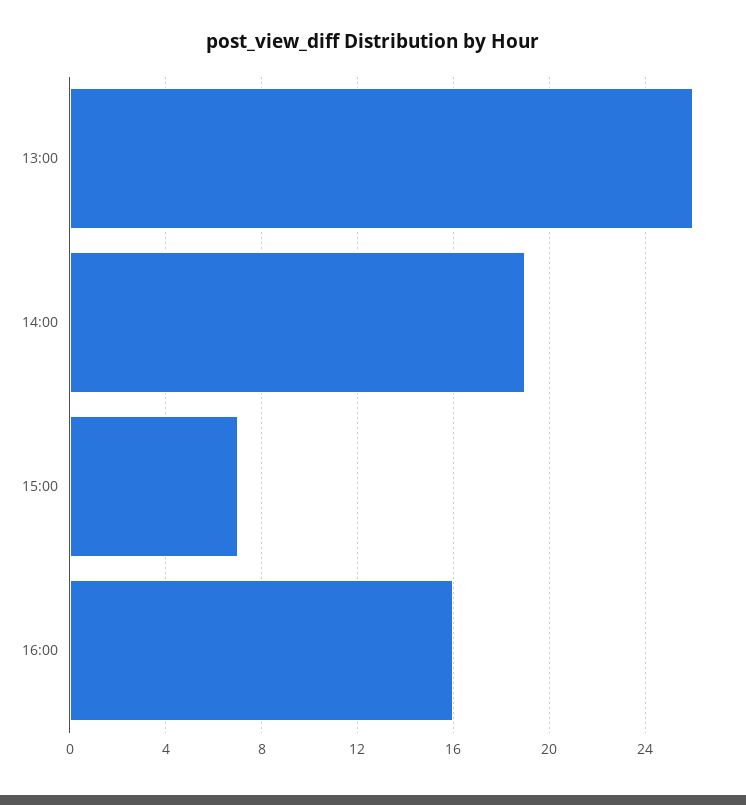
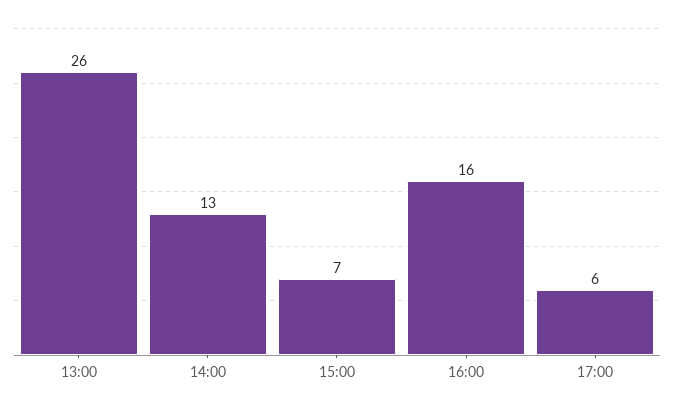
14:00: 19 -> 13
17:00: none -> 6

